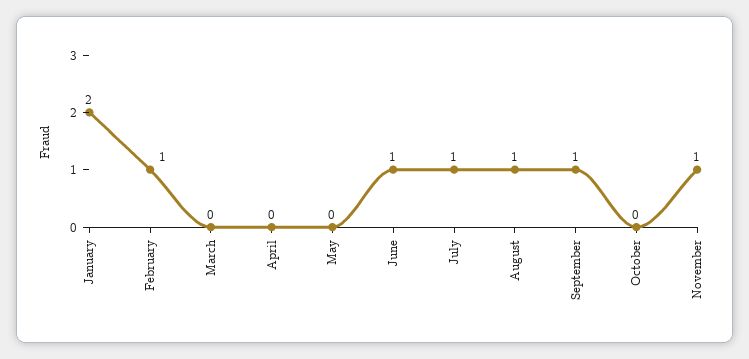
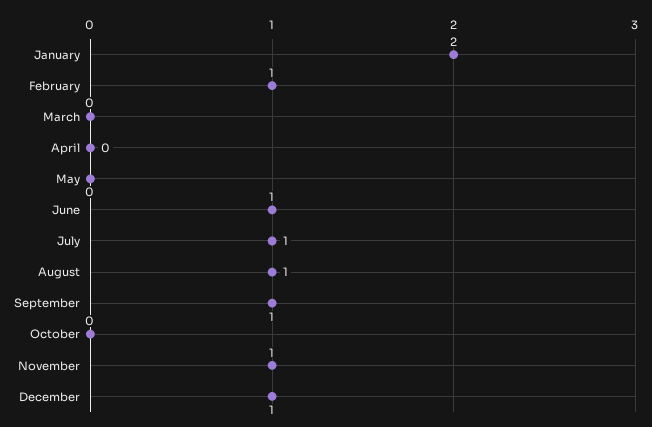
December: none -> 1

